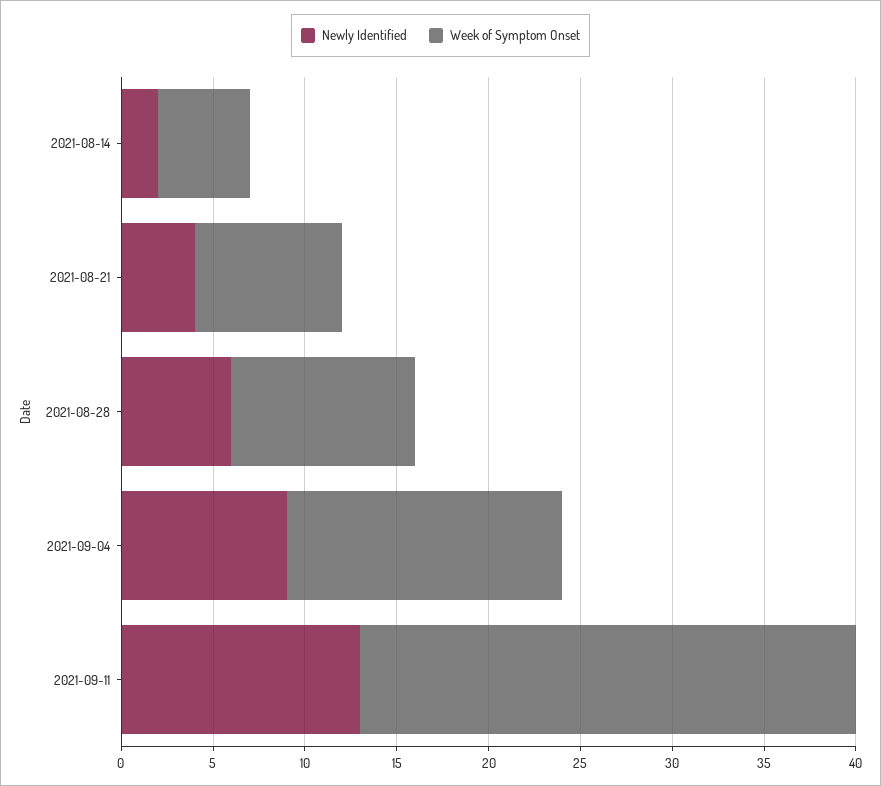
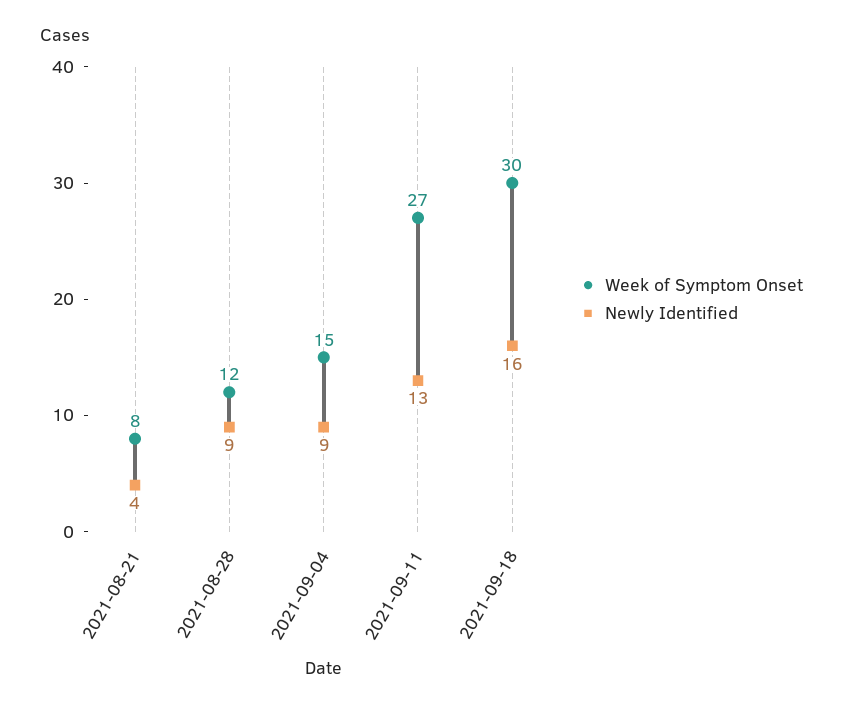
Newly Identified, 2021-08-14: 2 -> none
Week of Symptom Onset, 2021-08-14: 5 -> none
Newly Identified, 2021-08-28: 6 -> 9
Week of Symptom Onset, 2021-08-28: 10 -> 12
Week of Symptom Onset, 2021-09-18: none -> 30
Newly Identified, 2021-09-18: none -> 16

